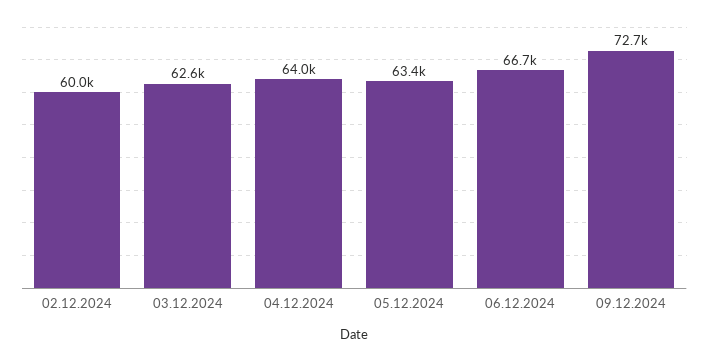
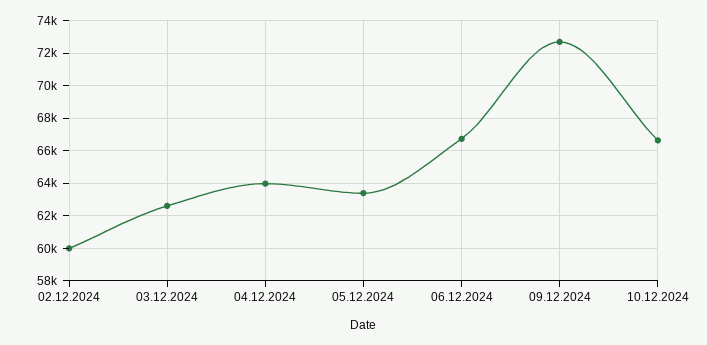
10.12.2024: none -> 66500

